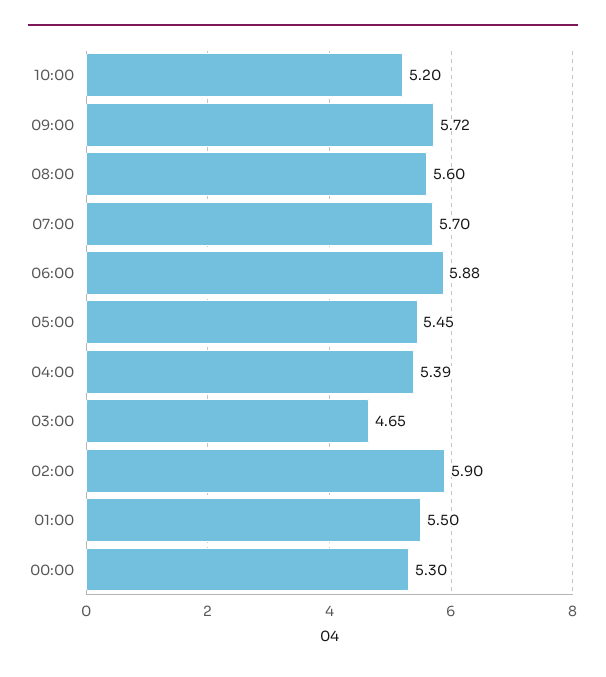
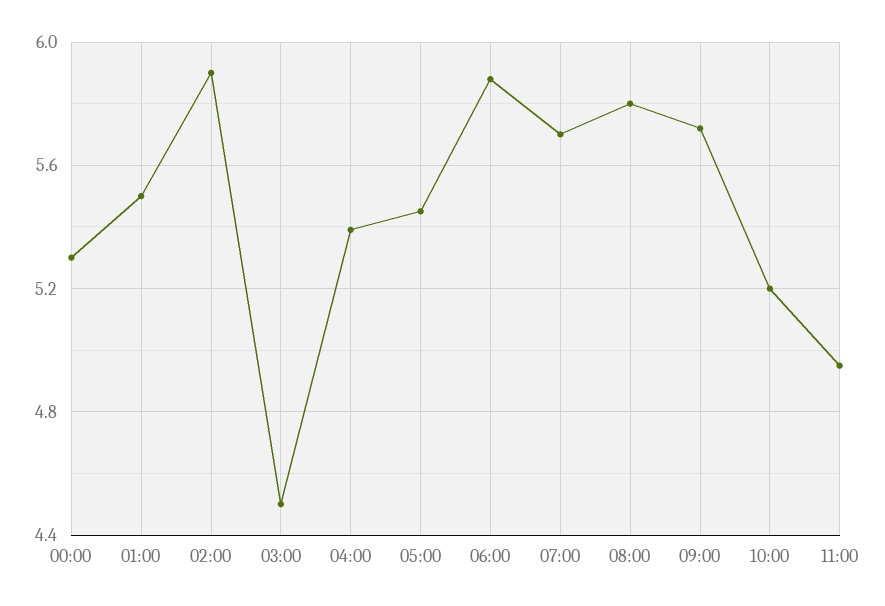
08:00: 5.6 -> 5.8
03:00: 4.65 -> 4.5
11:00: none -> 4.95

